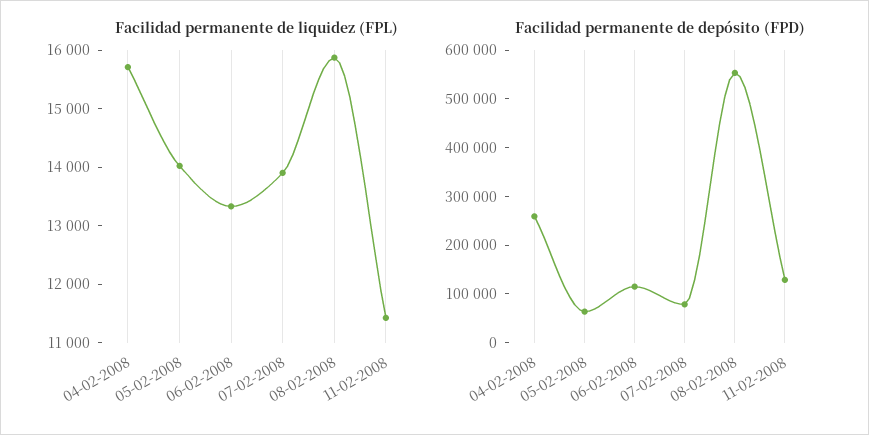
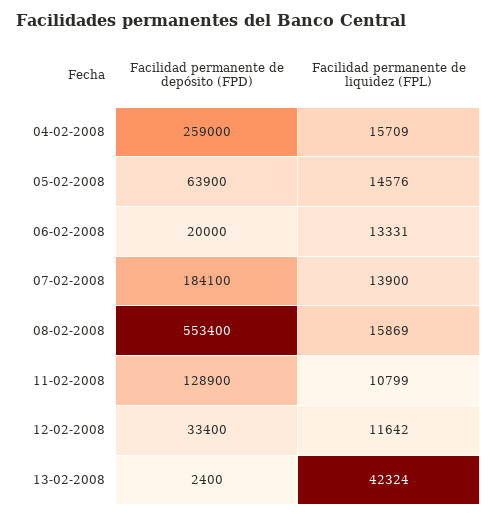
Facilidad permanente de liquidez (FPL), 05-02-2008: 14000 -> 14576
Facilidad permanente de liquidez (FPL), 11-02-2008: 11400 -> 10799
Facilidad permanente de depósito (FPD), 06-02-2008: 120000 -> 20000
Facilidad permanente de depósito (FPD), 07-02-2008: 80000 -> 184100
Facilidad permanente de depósito (FPD), 12-02-2008: none -> 33400
Facilidad permanente de liquidez (FPL), 12-02-2008: none -> 11642
Facilidad permanente de depósito (FPD), 13-02-2008: none -> 2400
Facilidad permanente de liquidez (FPL), 13-02-2008: none -> 42324

